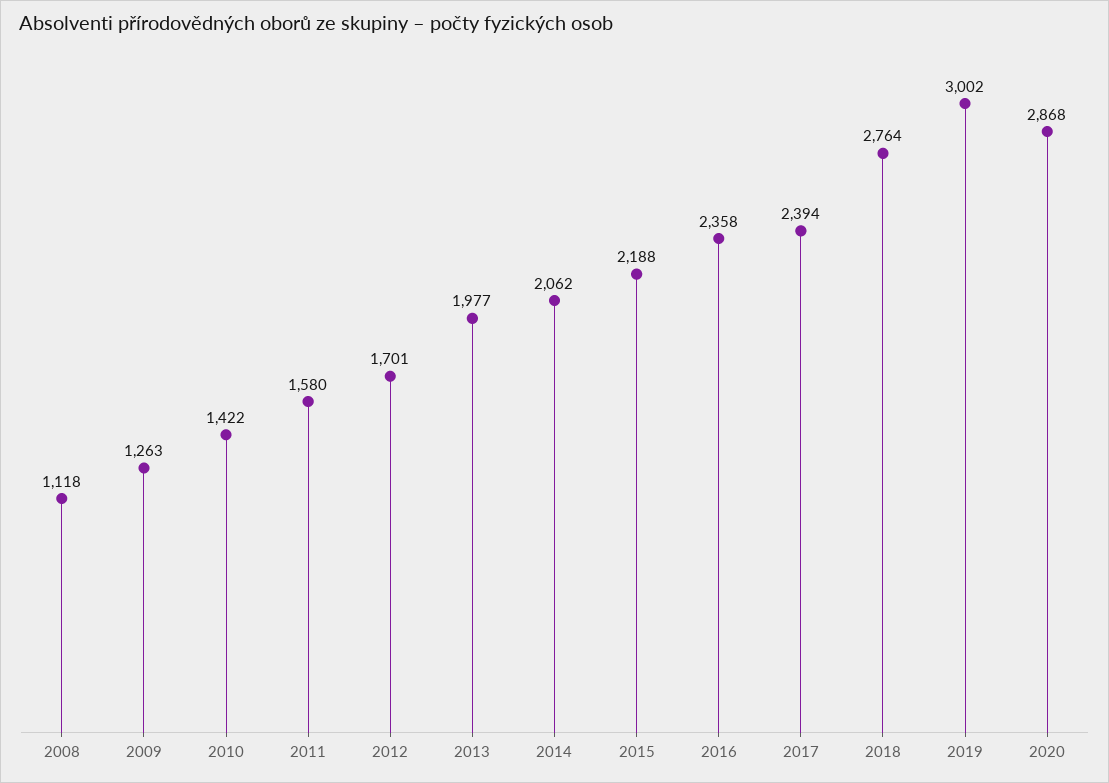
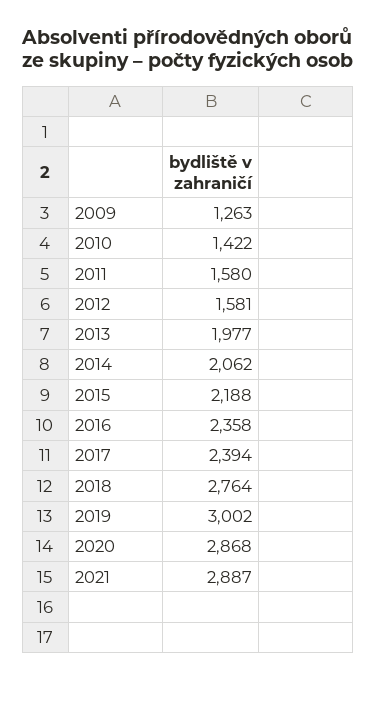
2008: 1118 -> none
2012: 1701 -> 1581
2021: none -> 2887

